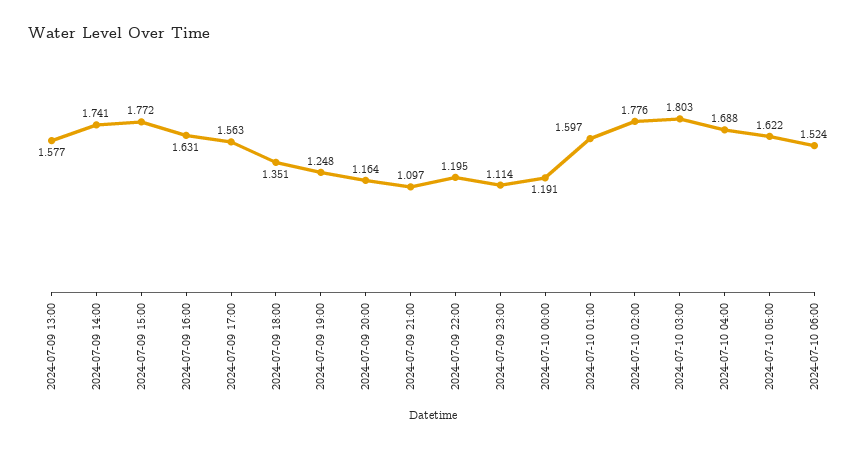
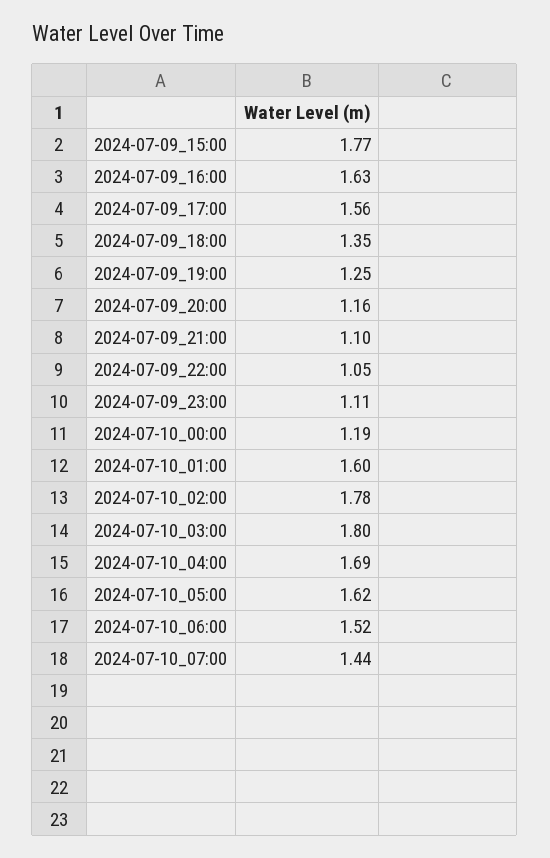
2024-07-09 13:00: 1.577 -> none
2024-07-09 14:00: 1.741 -> none
2024-07-09 22:00: 1.195 -> 1.05
2024-07-10_07:00: none -> 1.44

